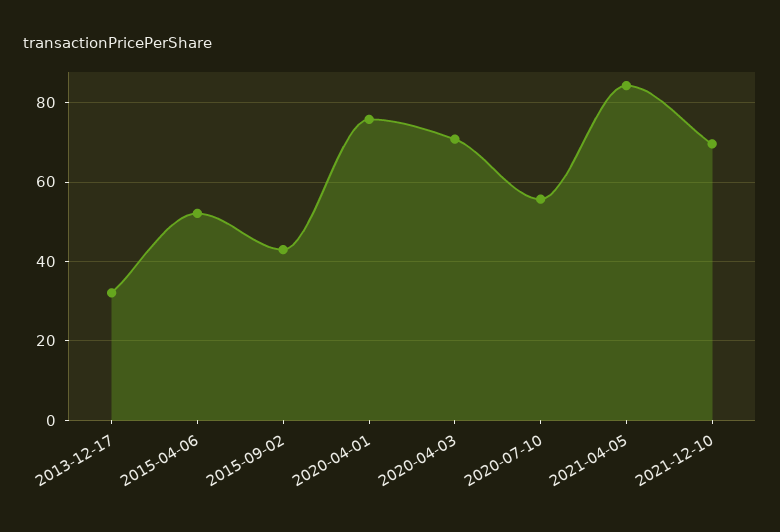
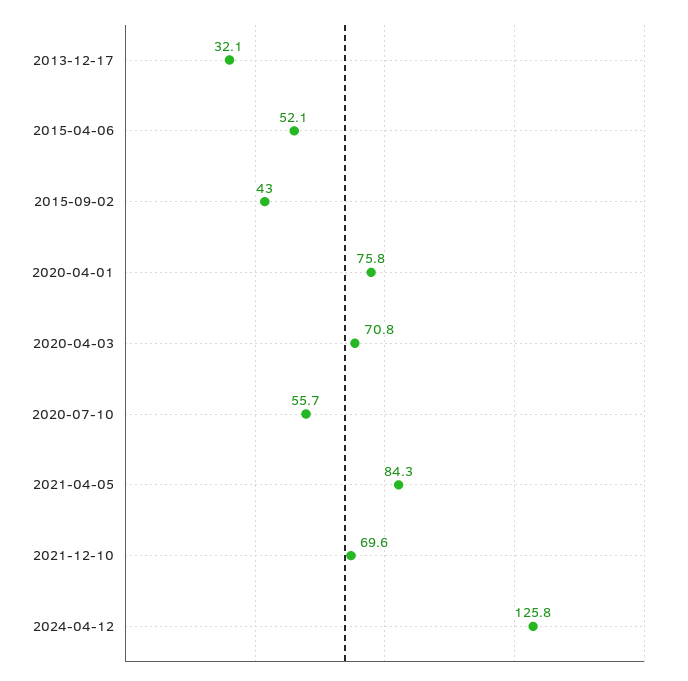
2024-04-12: none -> 125.8

